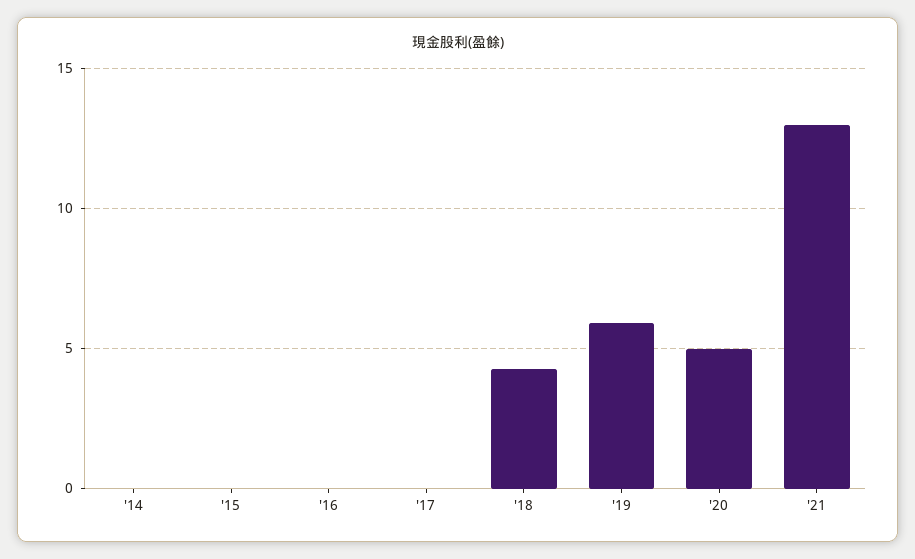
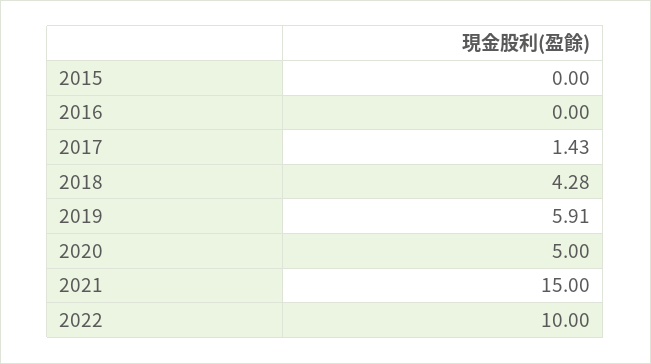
'14: 0 -> none
'17: 0 -> 1.43
'21: 13 -> 15
2022: none -> 10

